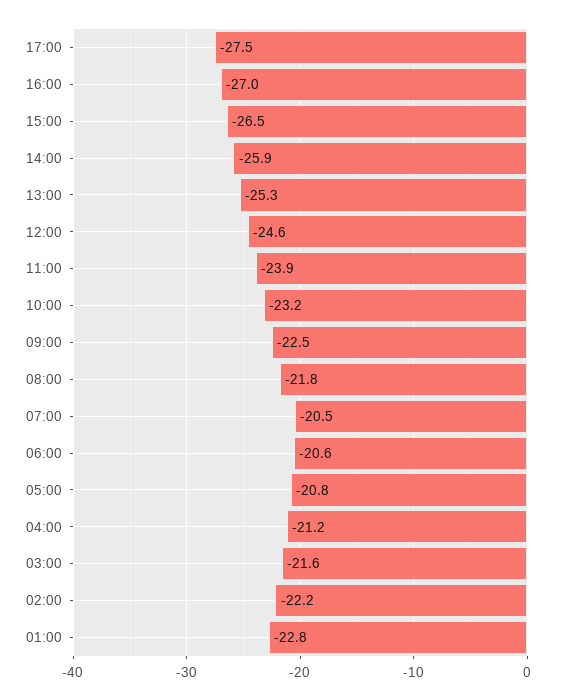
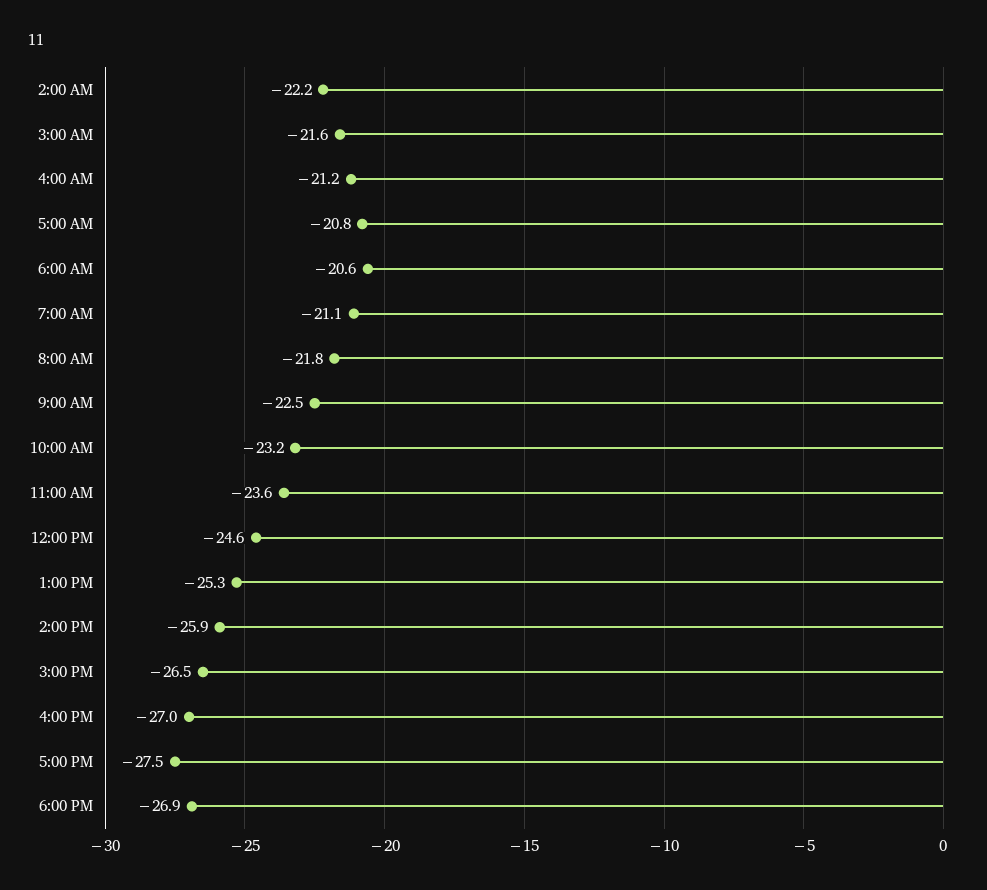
11:00: -23.9 -> -23.6
07:00: -20.5 -> -21.1
01:00: -22.8 -> none
6:00 PM: none -> -26.9

